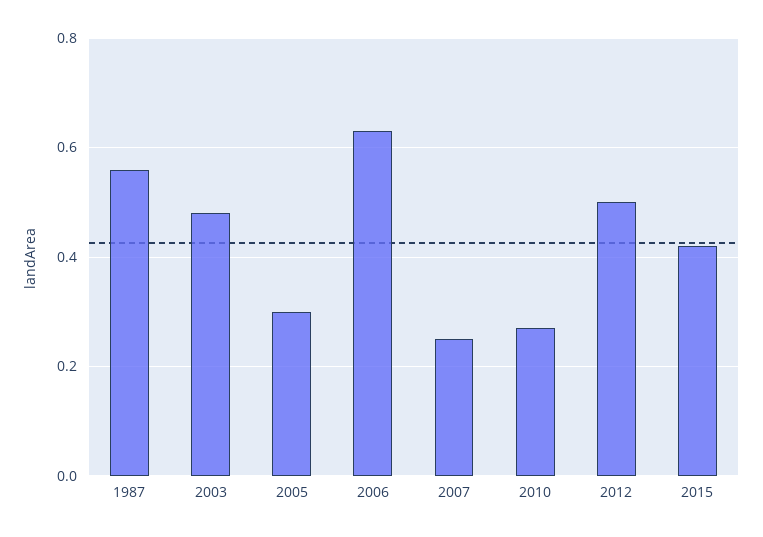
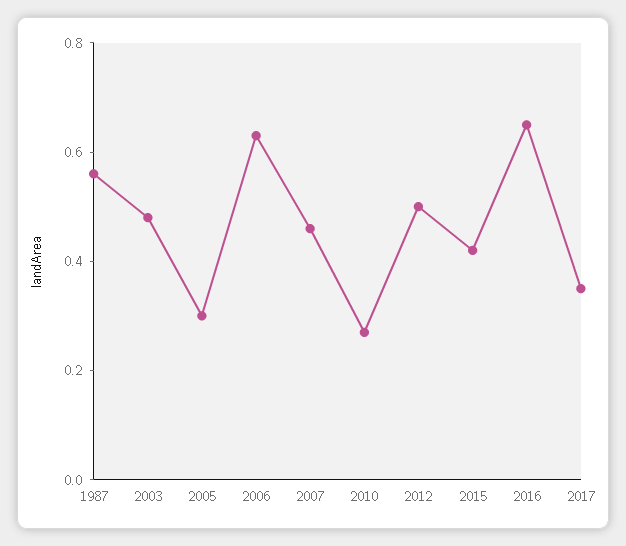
2007: 0.25 -> 0.45
2016: none -> 0.65
2017: none -> 0.35

